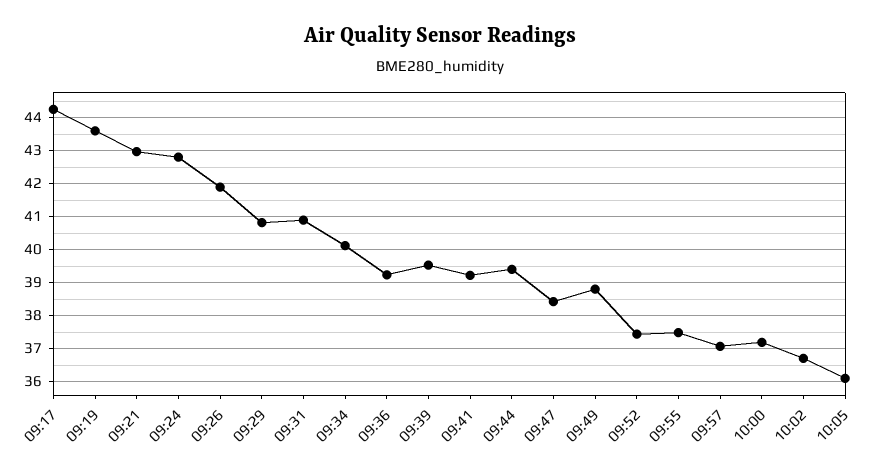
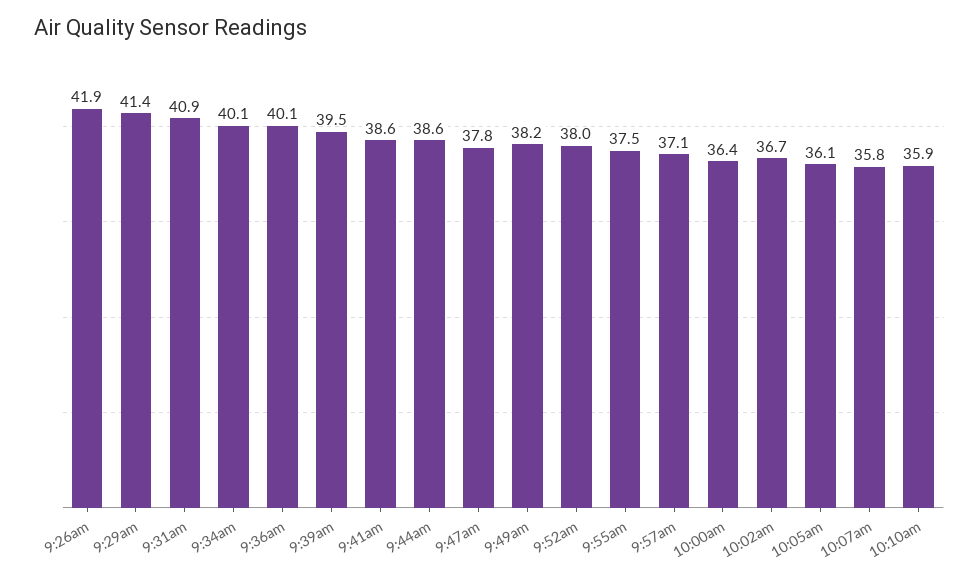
09:17: 44.2 -> none
09:19: 43.6 -> none
09:21: 43 -> none
09:24: 42.8 -> none
09:29: 40.8 -> 41.4
09:36: 39.2 -> 40.1
09:41: 39.2 -> 38.6
09:44: 39.4 -> 38.6
09:47: 38.4 -> 37.8
09:49: 38.8 -> 38.2
09:52: 37.4 -> 38
10:00: 37.2 -> 36.4
10:07am: none -> 35.8
10:10am: none -> 35.9

